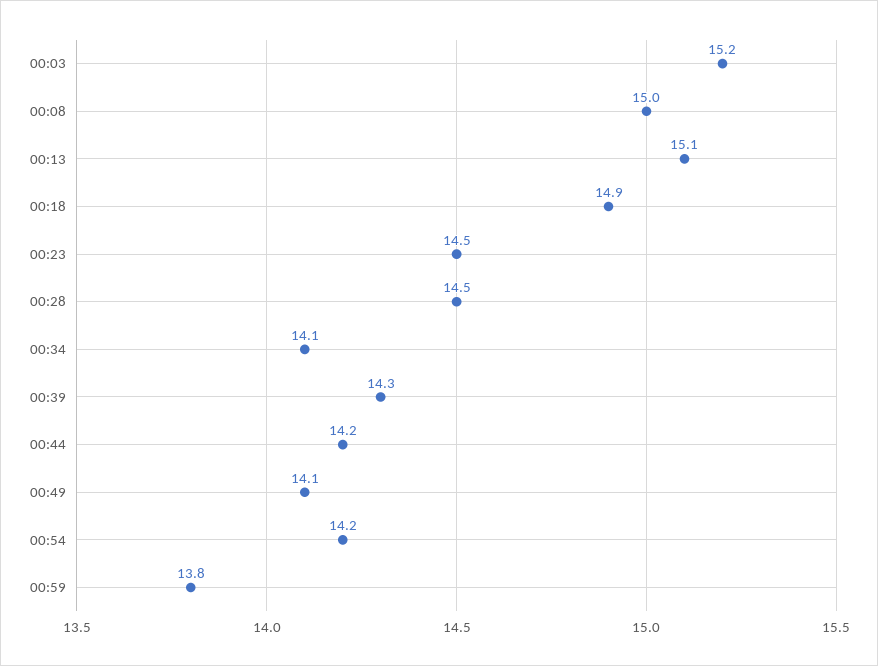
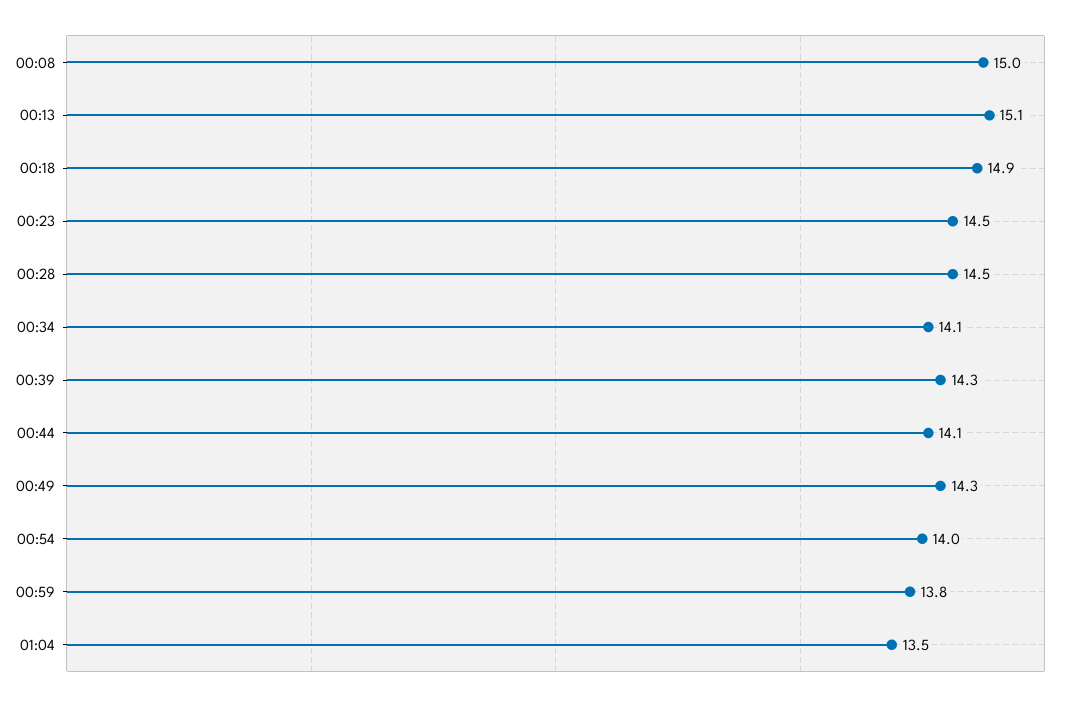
00:03: 15.2 -> none
00:44: 14.2 -> 14.1
00:49: 14.1 -> 14.3
00:54: 14.2 -> 14
01:04: none -> 13.5

